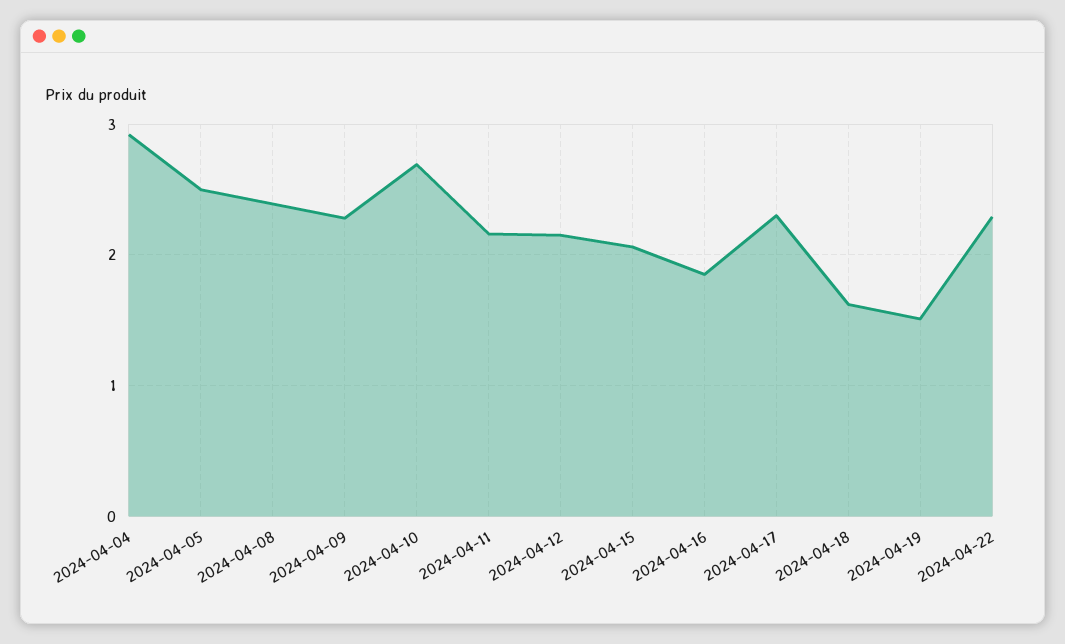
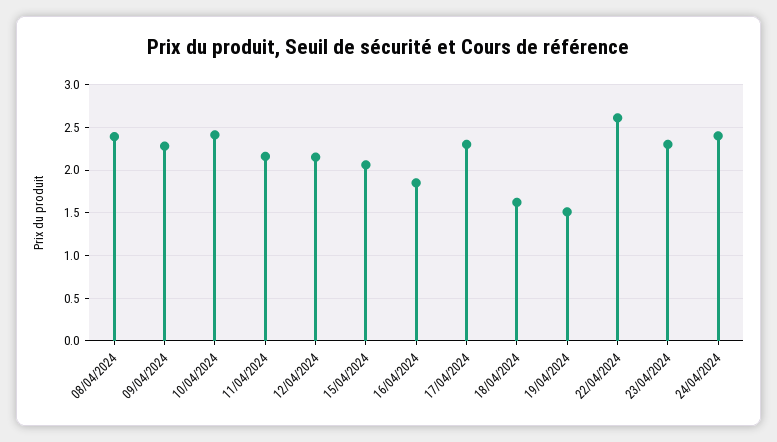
2024-04-04: 2.9 -> none
2024-04-05: 2.5 -> none
2024-04-10: 2.7 -> 2.4
2024-04-22: 2.3 -> 2.6
23/04/2024: none -> 2.3
24/04/2024: none -> 2.4

